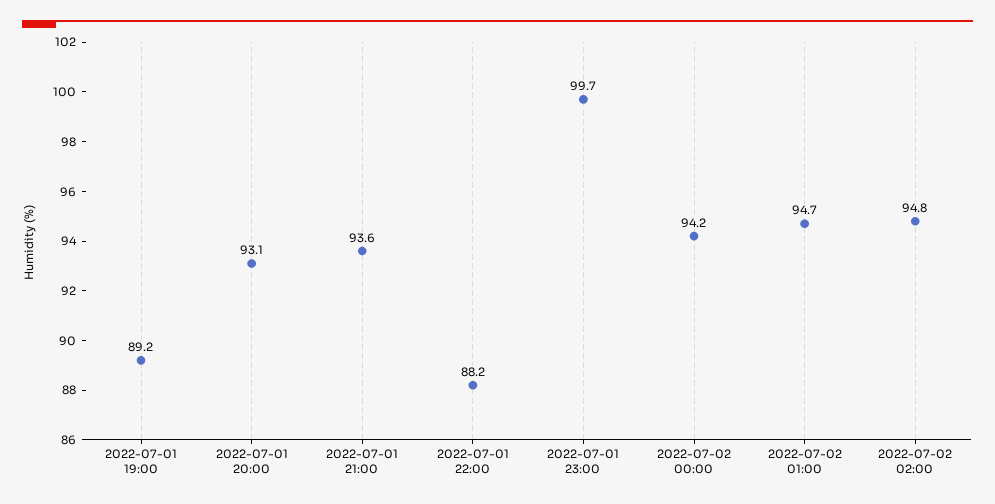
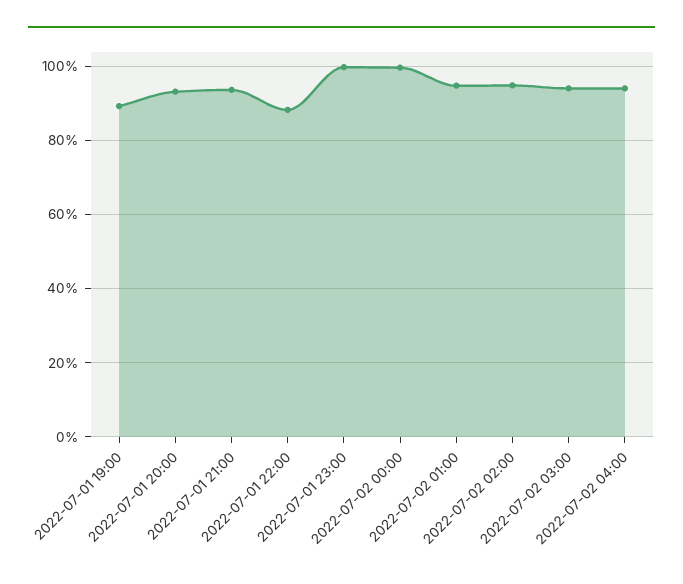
2022-07-02 00:00: 94.2 -> 100
2022-07-02 03:00: none -> 94
2022-07-02 04:00: none -> 94

